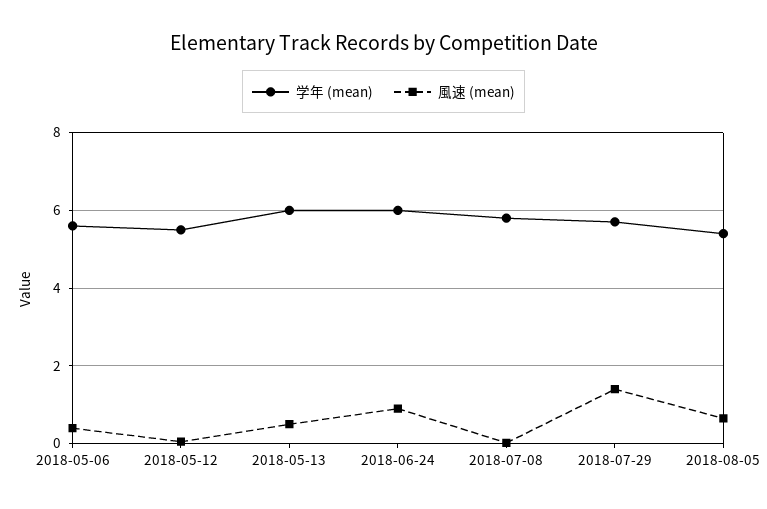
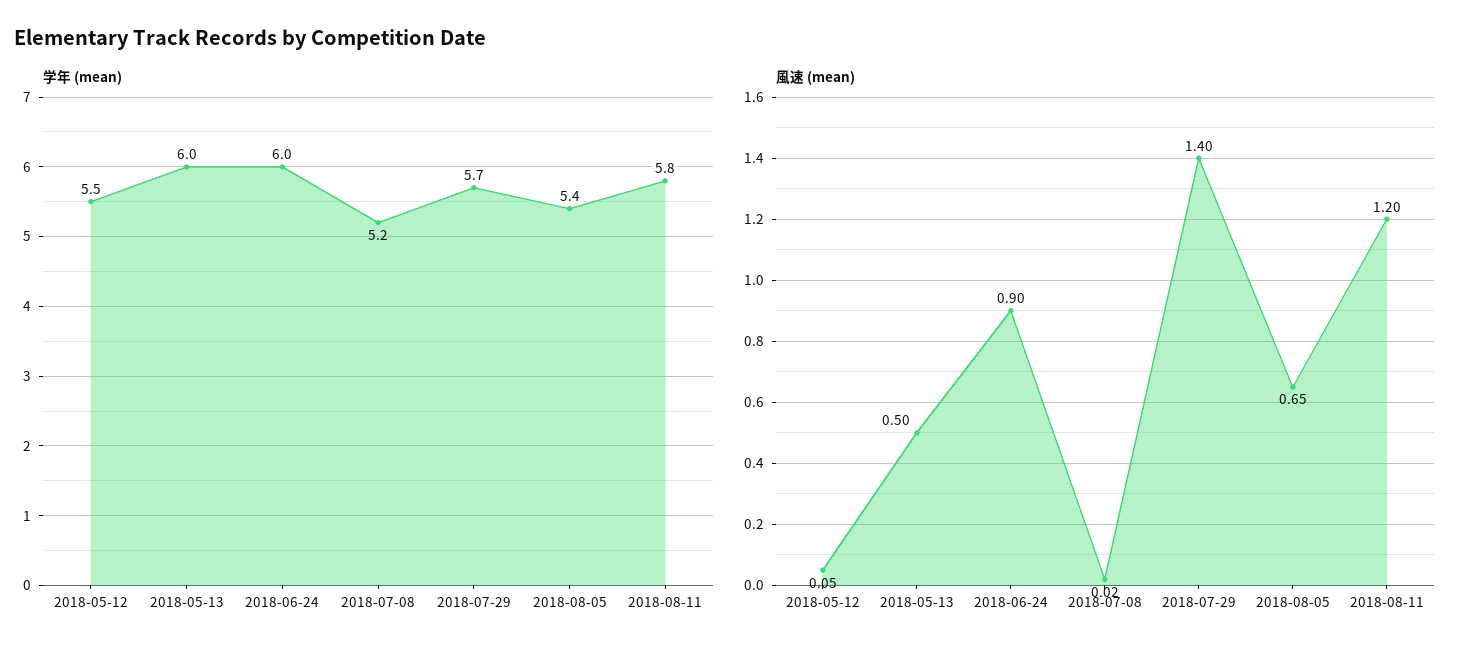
学年 (mean), 2018-05-06: 5.6 -> none
風速 (mean), 2018-05-06: 0.4 -> none
学年 (mean), 2018-07-08: 5.8 -> 5.2
学年 (mean), 2018-08-11: none -> 5.8
風速 (mean), 2018-08-11: none -> 1.2

